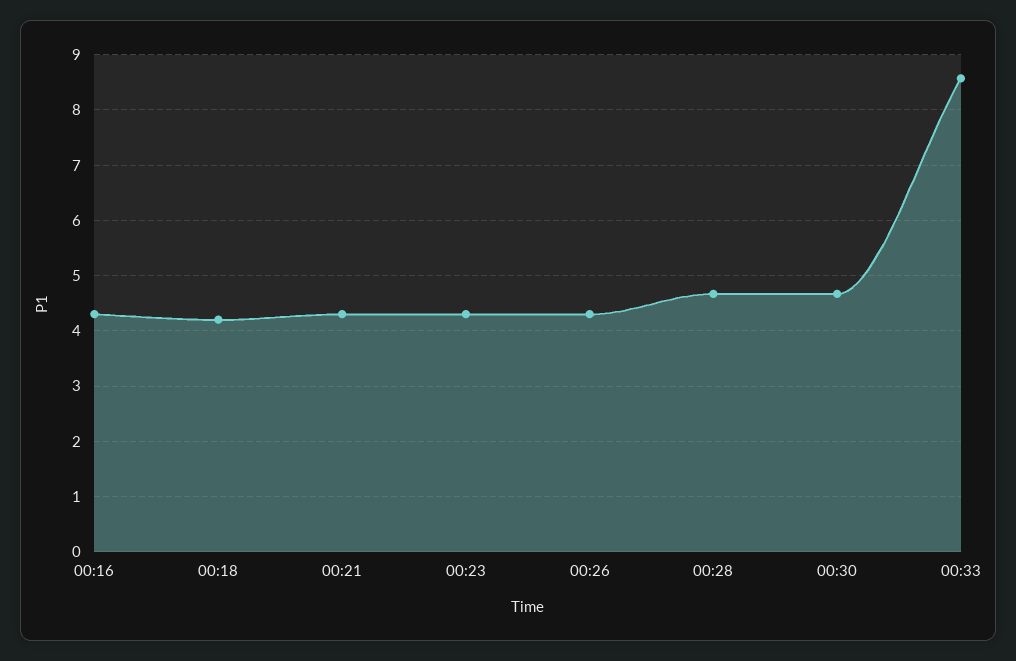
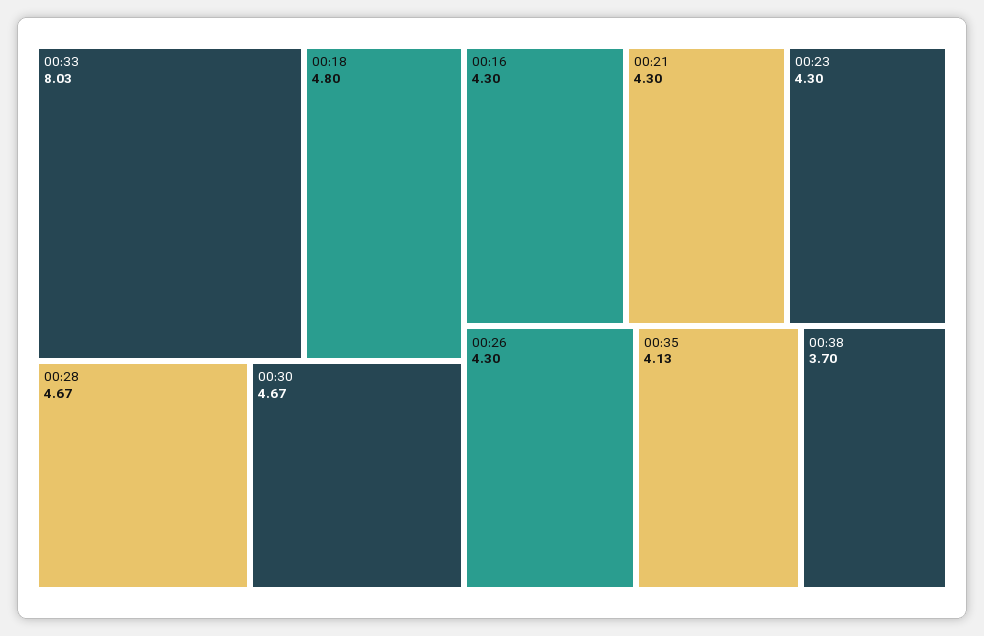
00:18: 4.2 -> 4.8
00:33: 8.6 -> 8.03
00:35: none -> 4.13
00:38: none -> 3.7

